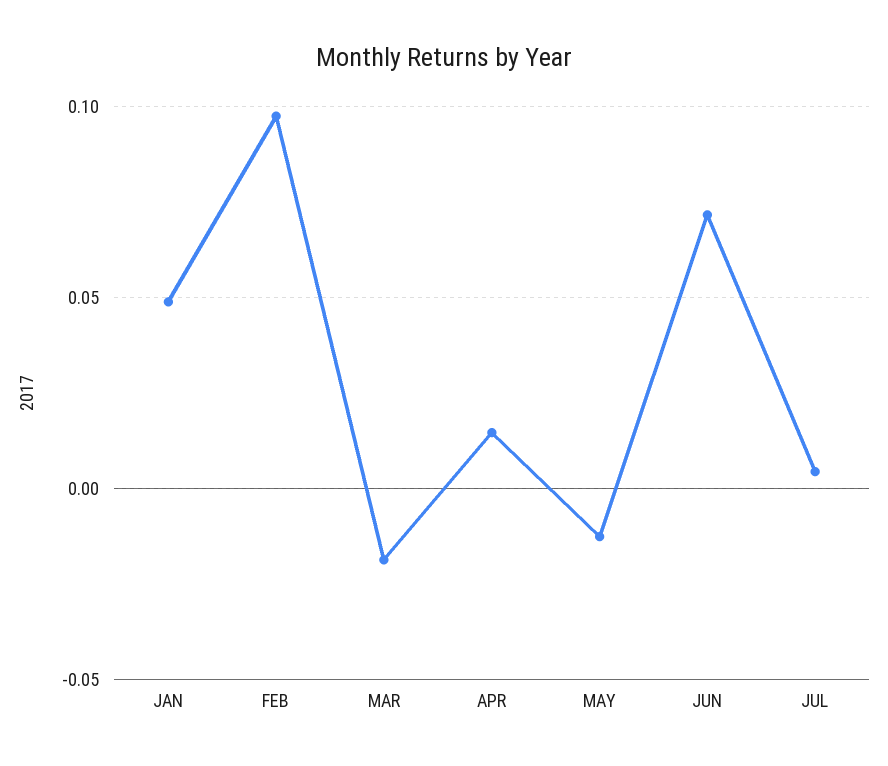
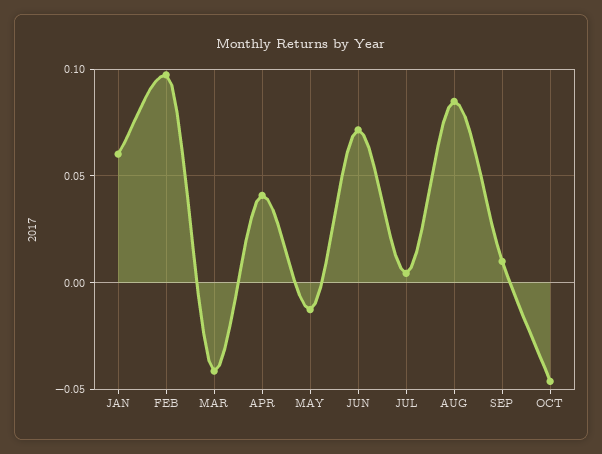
JAN: 0.05 -> 0.06
MAR: -0.02 -> -0.04
APR: 0.015 -> 0.04
AUG: none -> 0.085
SEP: none -> 0.01
OCT: none -> -0.045

